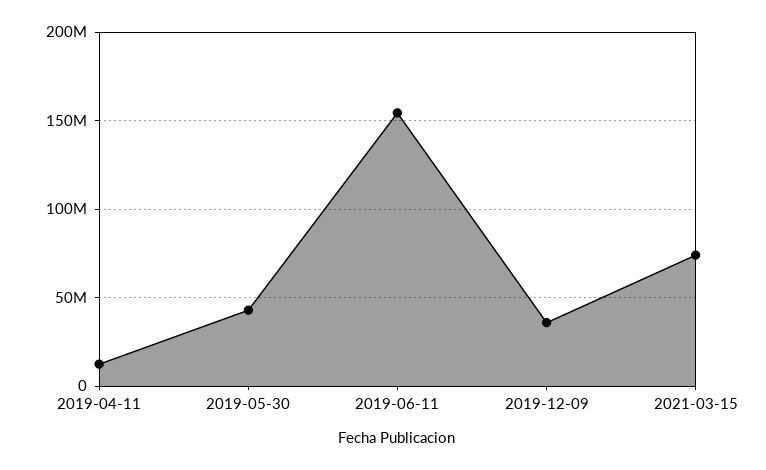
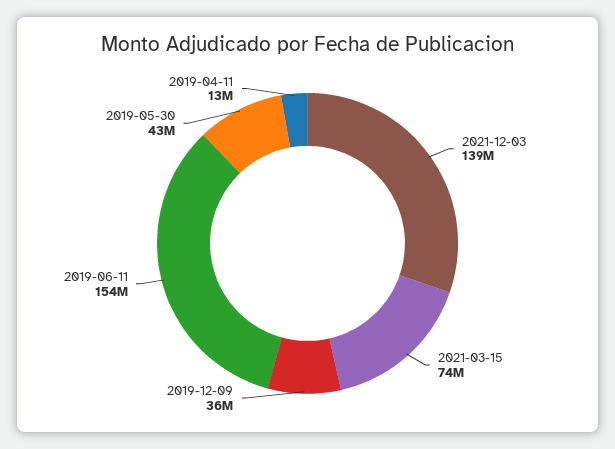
2021-12-03: none -> 139000000

